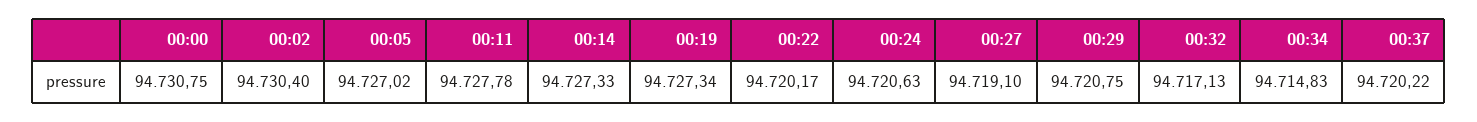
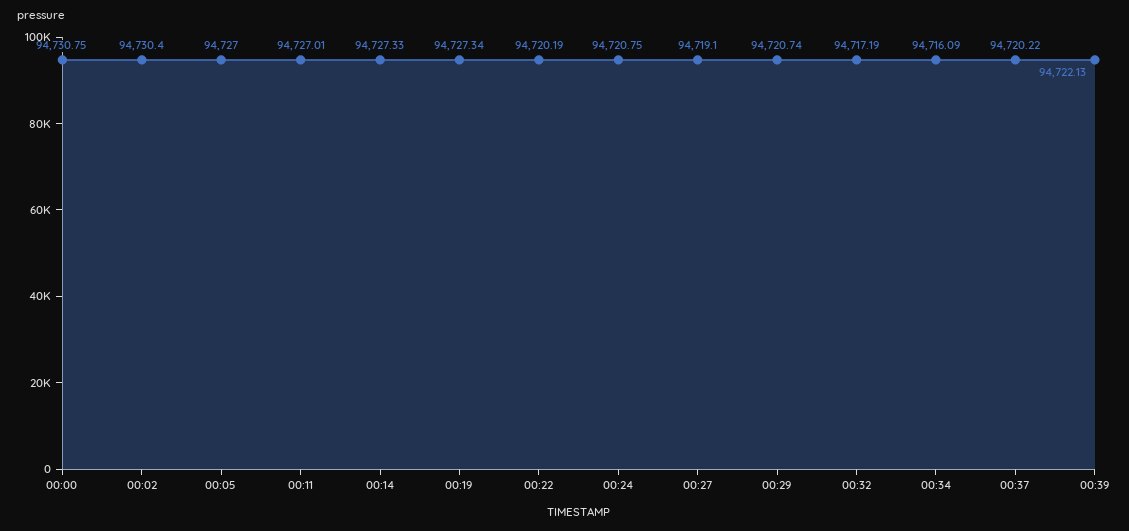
00:05: 94727.02 -> 94727
00:11: 94727.78 -> 94727.01
00:22: 94720.17 -> 94720.19
00:24: 94720.63 -> 94720.75
00:29: 94720.75 -> 94720.74
00:32: 94717.13 -> 94717.19
00:34: 94714.83 -> 94716.09
00:39: none -> 94722.13

